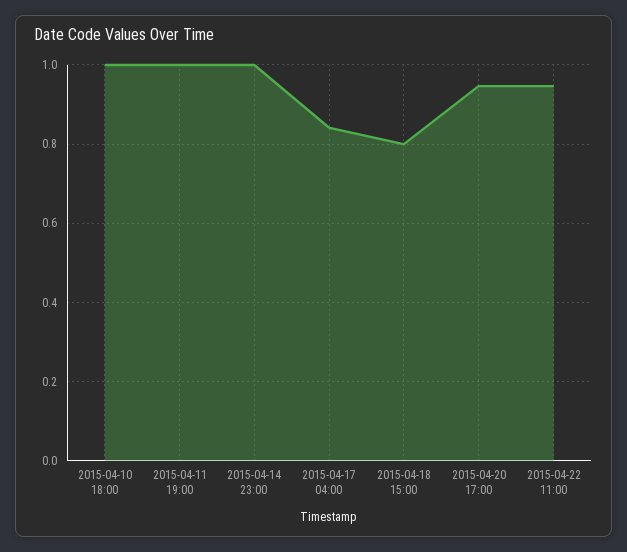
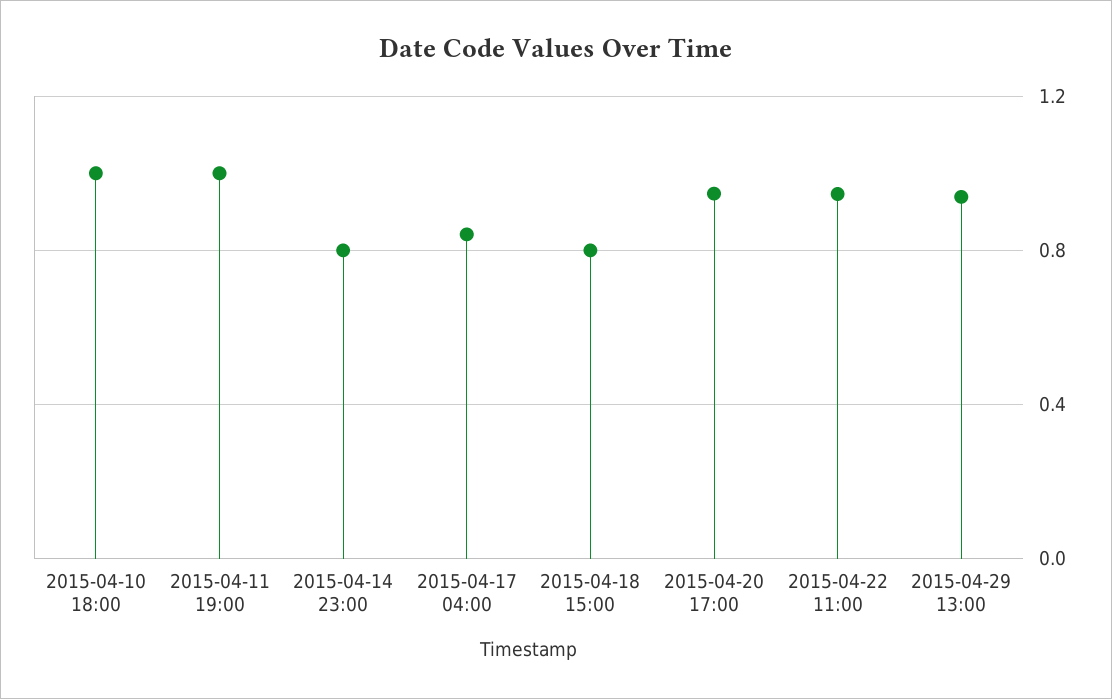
2015-04-14 23:00: 1 -> 0.8
2015-04-29 13:00: none -> 0.95

